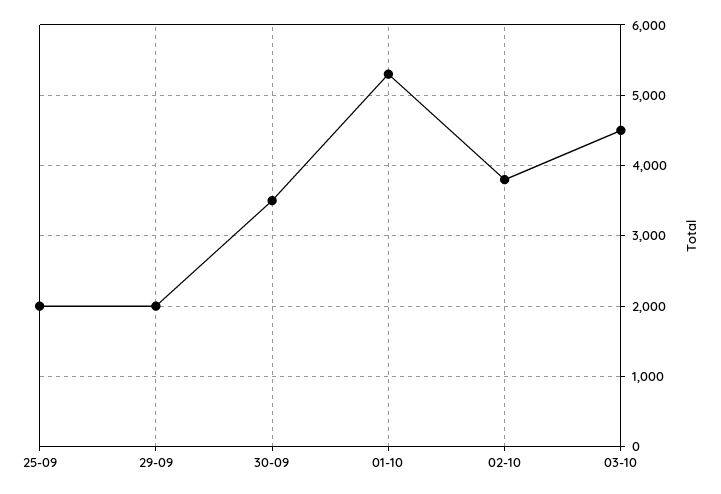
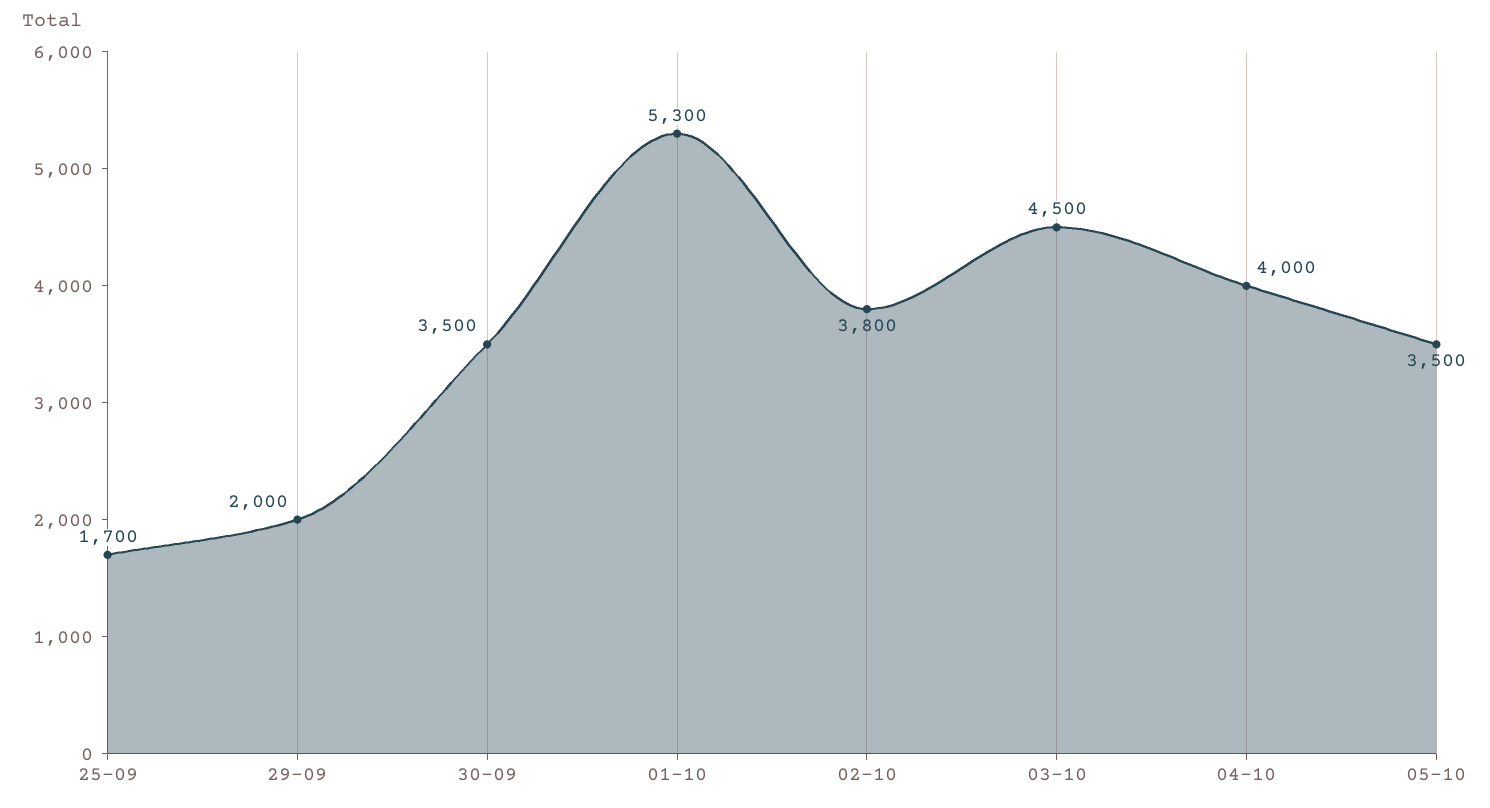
25-09: 2000 -> 1700
04-10: none -> 4000
05-10: none -> 3500

